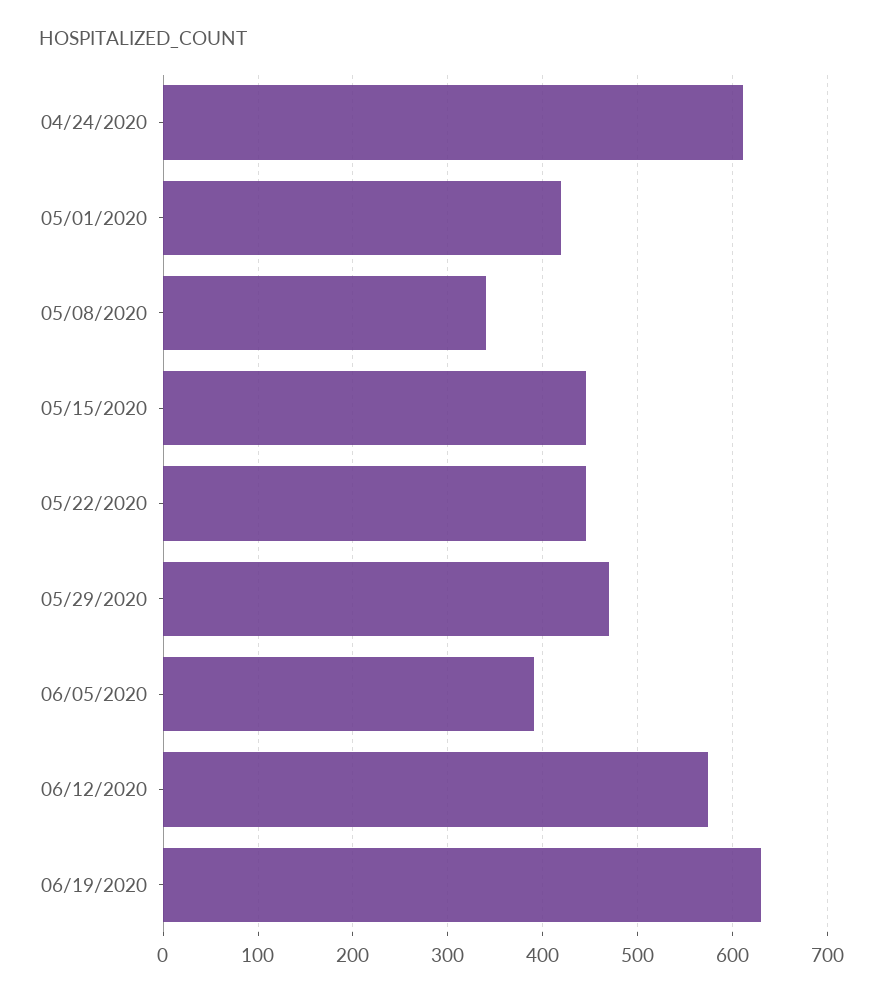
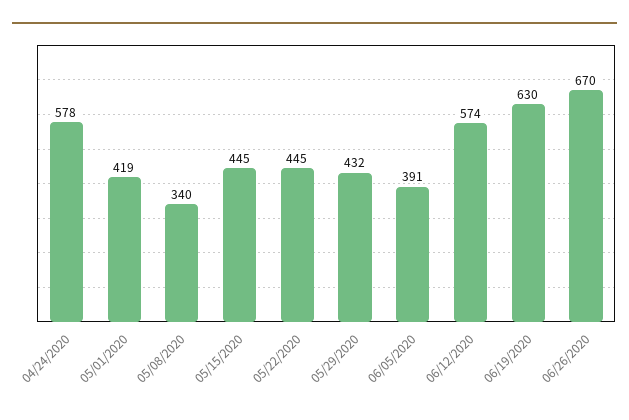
04/24/2020: 610 -> 578
05/29/2020: 470 -> 432
06/26/2020: none -> 670

